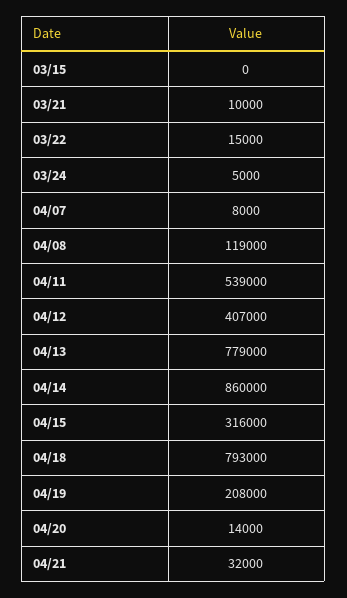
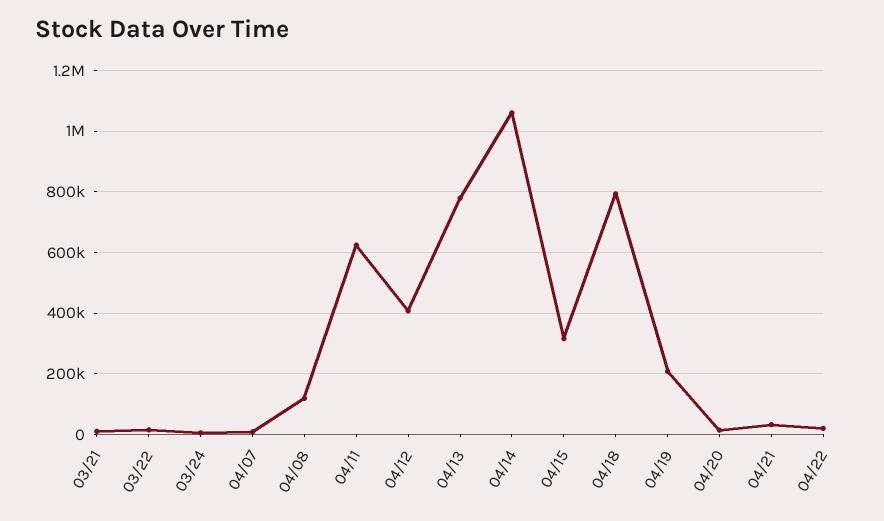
03/15: 0 -> none
04/11: 539000 -> 620000
04/14: 860000 -> 1060000
04/22: none -> 20000

